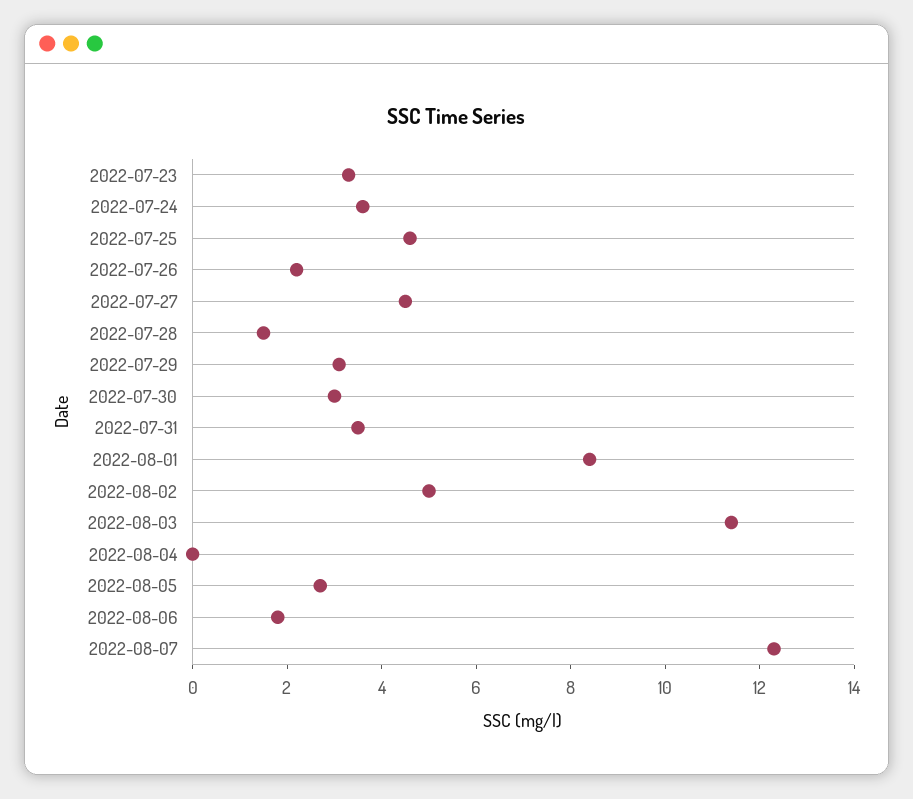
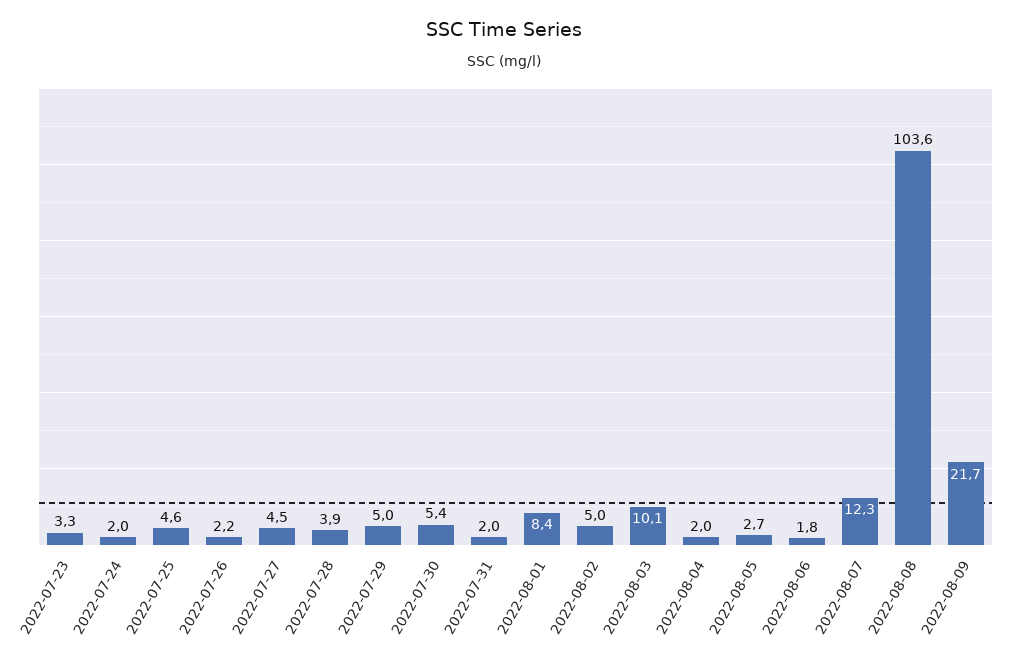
2022-07-24: 3.5 -> 2
2022-07-28: 1.5 -> 3.9
2022-07-29: 3 -> 5
2022-07-30: 3 -> 5.4
2022-07-31: 3.5 -> 2
2022-08-03: 11.5 -> 10.1
2022-08-04: 0 -> 2
2022-08-08: none -> 103.6
2022-08-09: none -> 21.7

